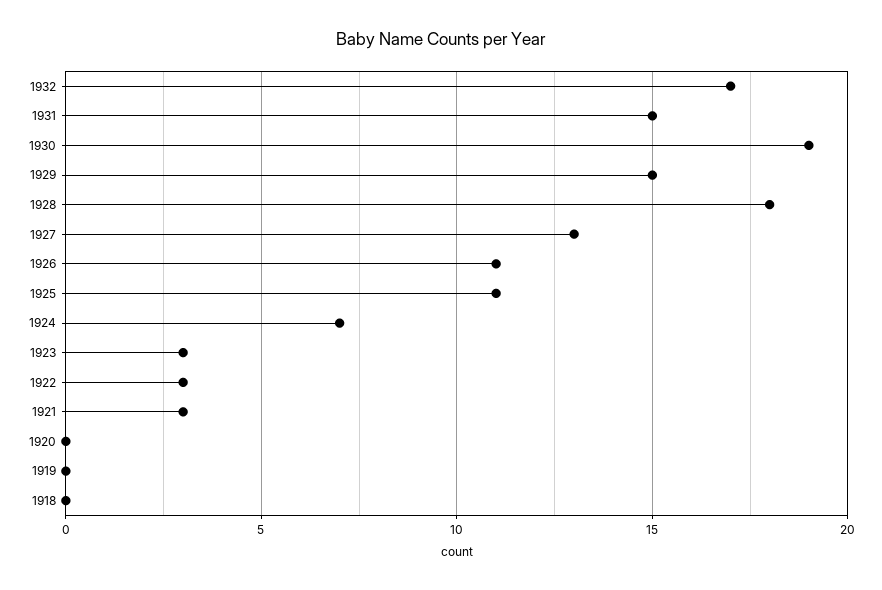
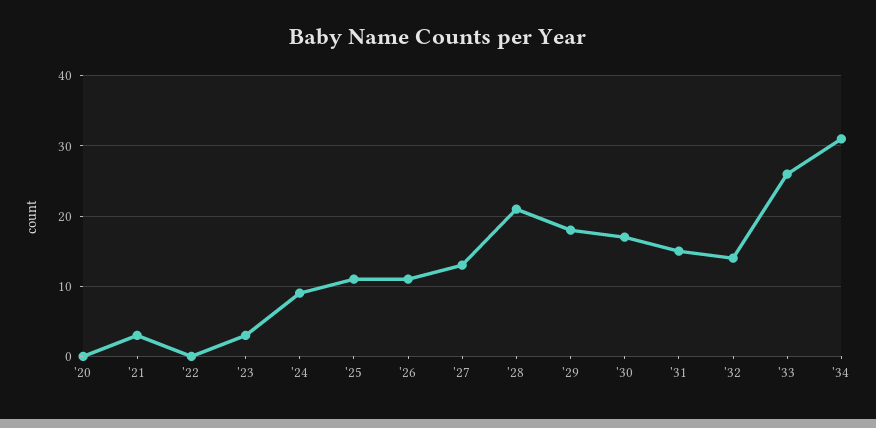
1932: 17 -> 14
1930: 19 -> 17
1929: 15 -> 18
1928: 18 -> 21
1924: 7 -> 9
1922: 3 -> 0
1919: 0 -> none
1918: 0 -> none
'33: none -> 26
'34: none -> 31

